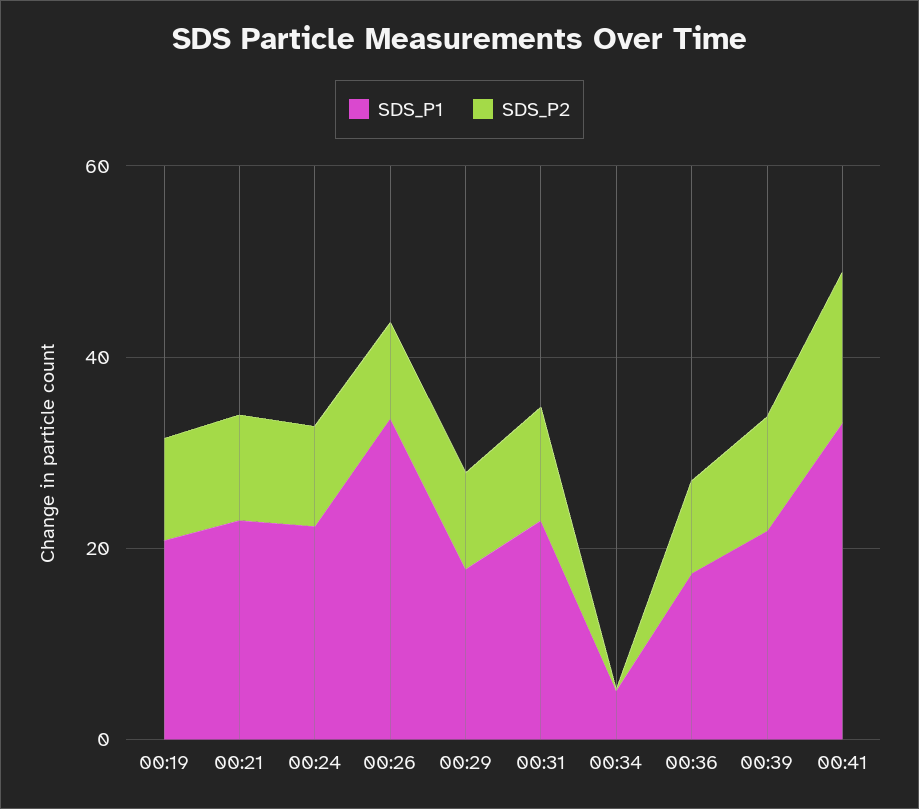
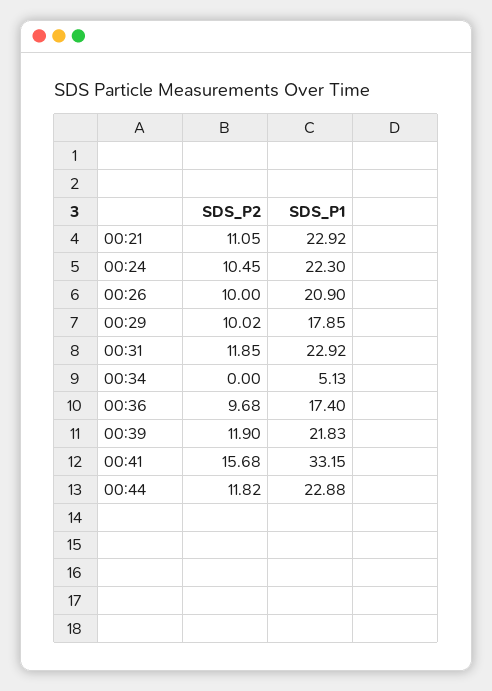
SDS_P1, 00:19: 20 -> none
SDS_P2, 00:19: 10 -> none
SDS_P1, 00:26: 35 -> 20.9
SDS_P2, 00:44: none -> 11.82
SDS_P1, 00:44: none -> 22.88

